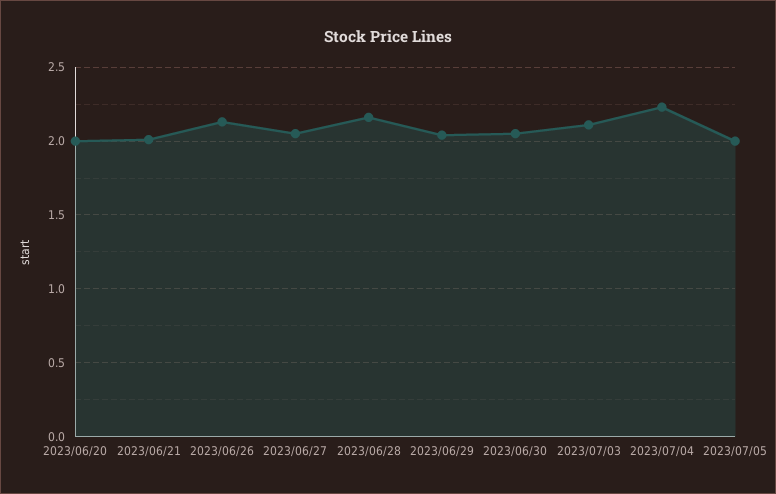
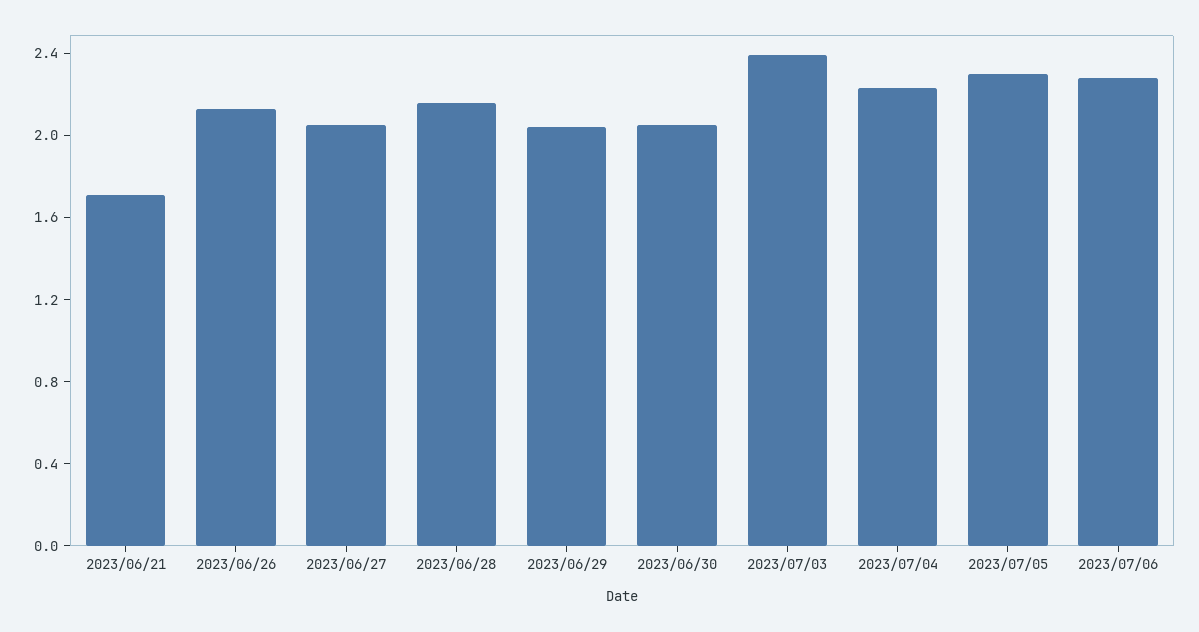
2023/06/20: 2 -> none
2023/06/21: 2 -> 1.7
2023/07/03: 2.1 -> 2.4
2023/07/05: 2 -> 2.3
2023/07/06: none -> 2.3

